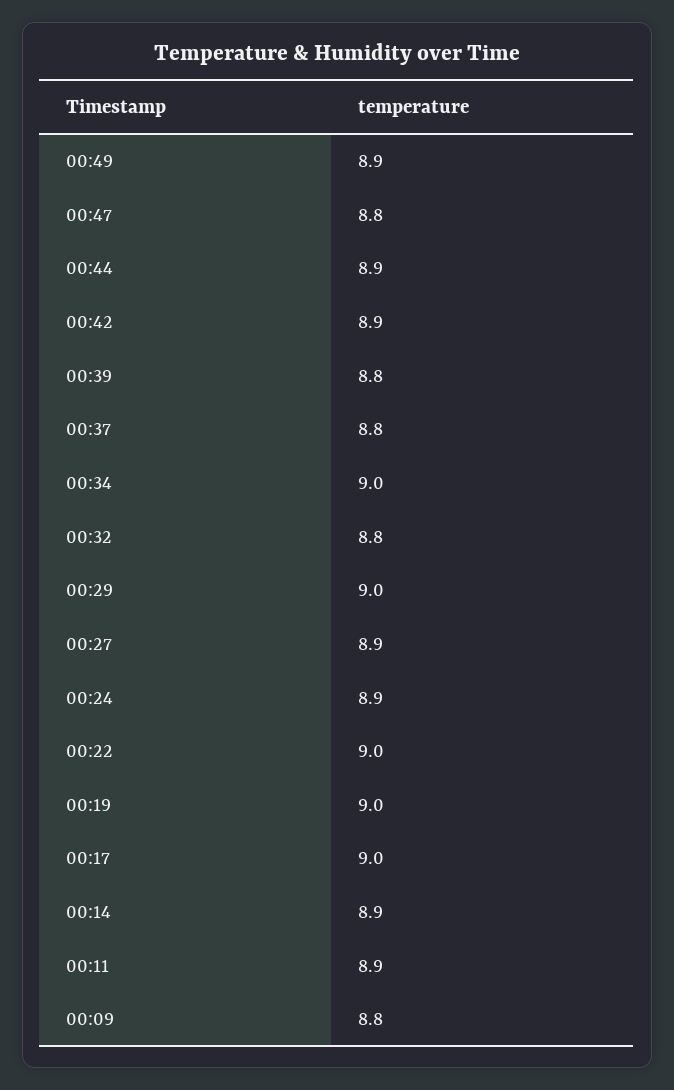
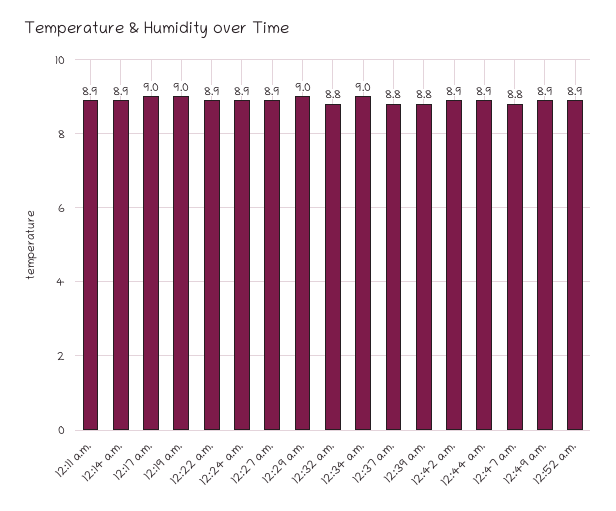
00:22: 9 -> 8.9
00:09: 8.8 -> none
12:52 a.m.: none -> 8.9

